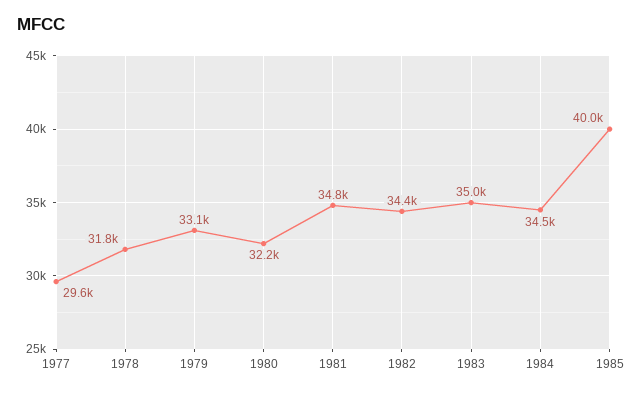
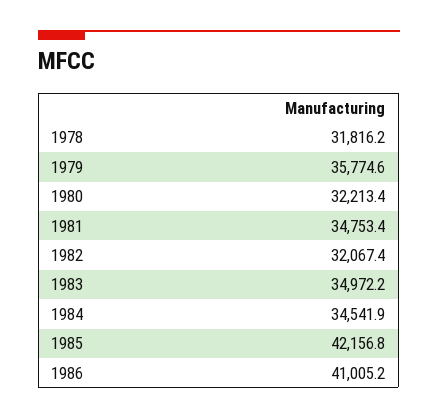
1977: 29600 -> none
1979: 33100 -> 35774.6
1982: 34400 -> 32067.4
1985: 40000 -> 42156.8
1986: none -> 41005.2

